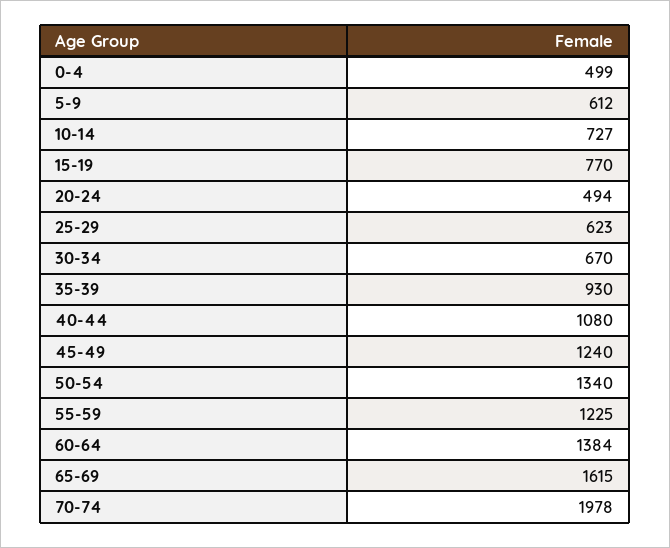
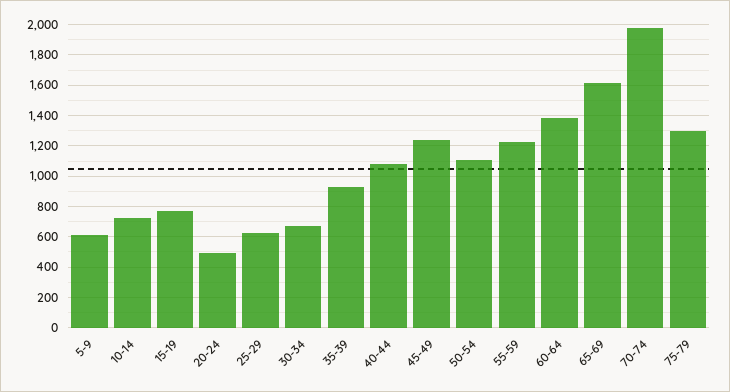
0-4: 499 -> none
50-54: 1340 -> 1100
75-79: none -> 1300

